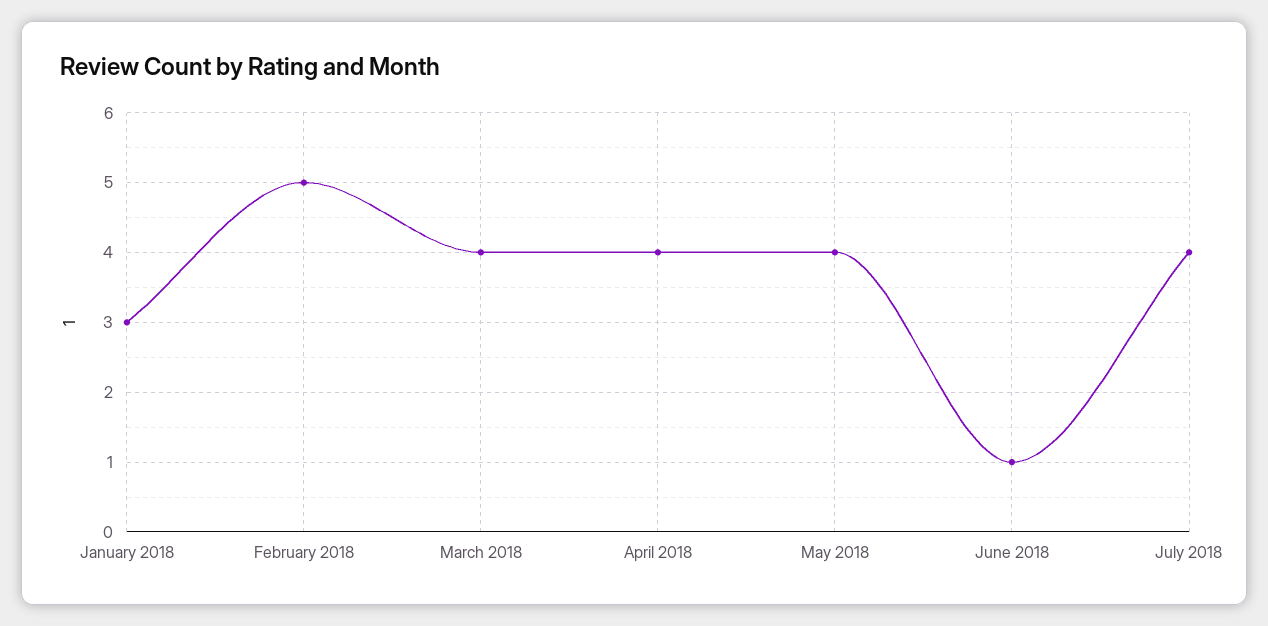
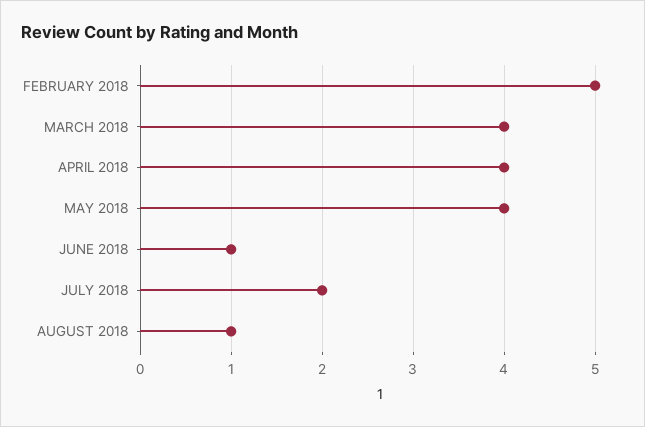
January 2018: 3 -> none
July 2018: 4 -> 2
AUGUST 2018: none -> 1

